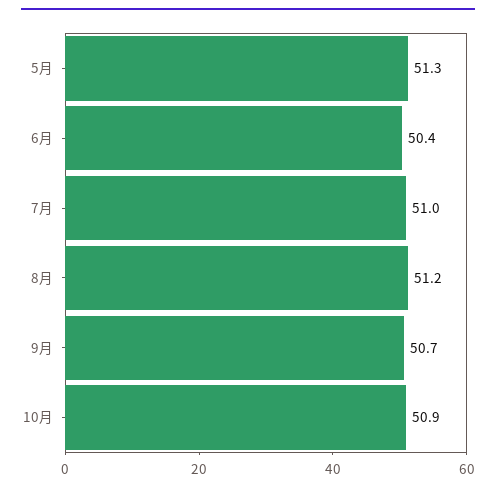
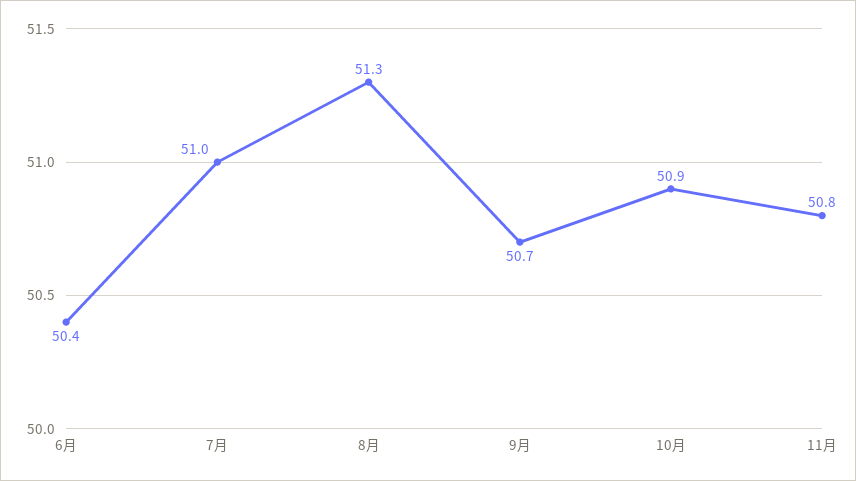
5月: 51.3 -> none
8月: 51.2 -> 51.3
11月: none -> 50.8

